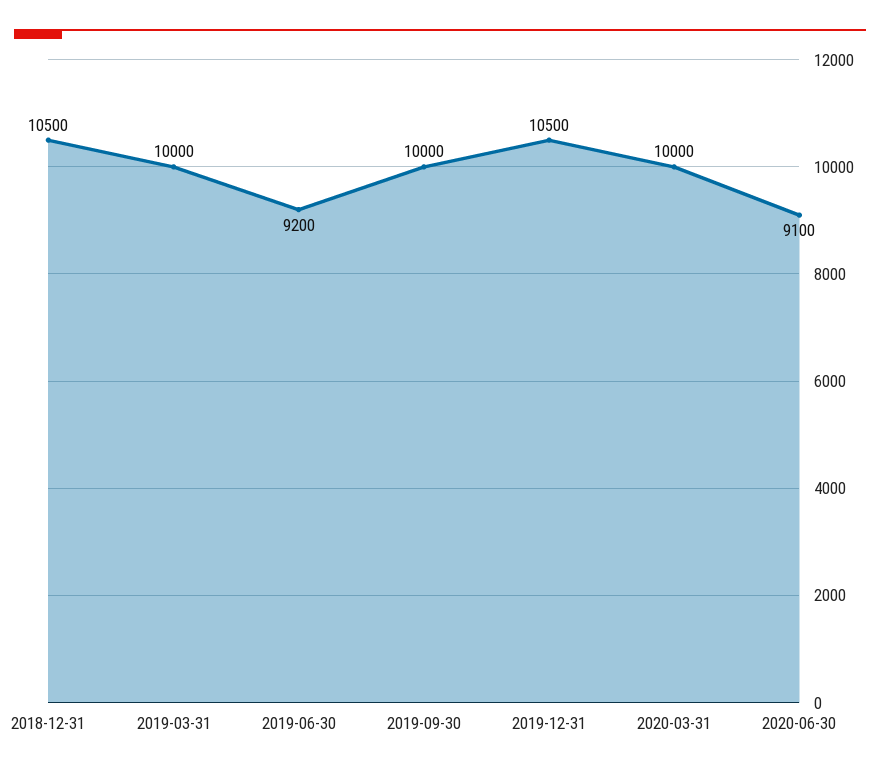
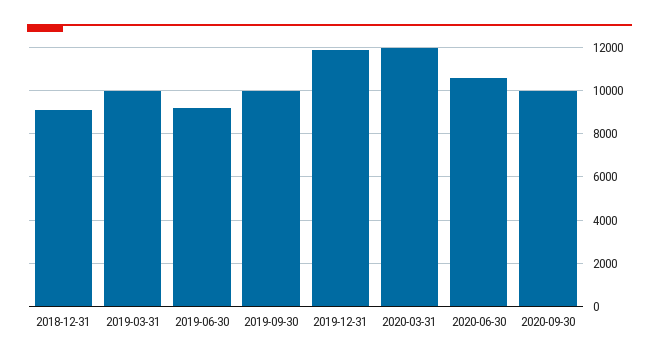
2018-12-31: 10500 -> 9000
2019-12-31: 10500 -> 12000
2020-03-31: 10000 -> 12000
2020-06-30: 9100 -> 10500
2020-09-30: none -> 10000

